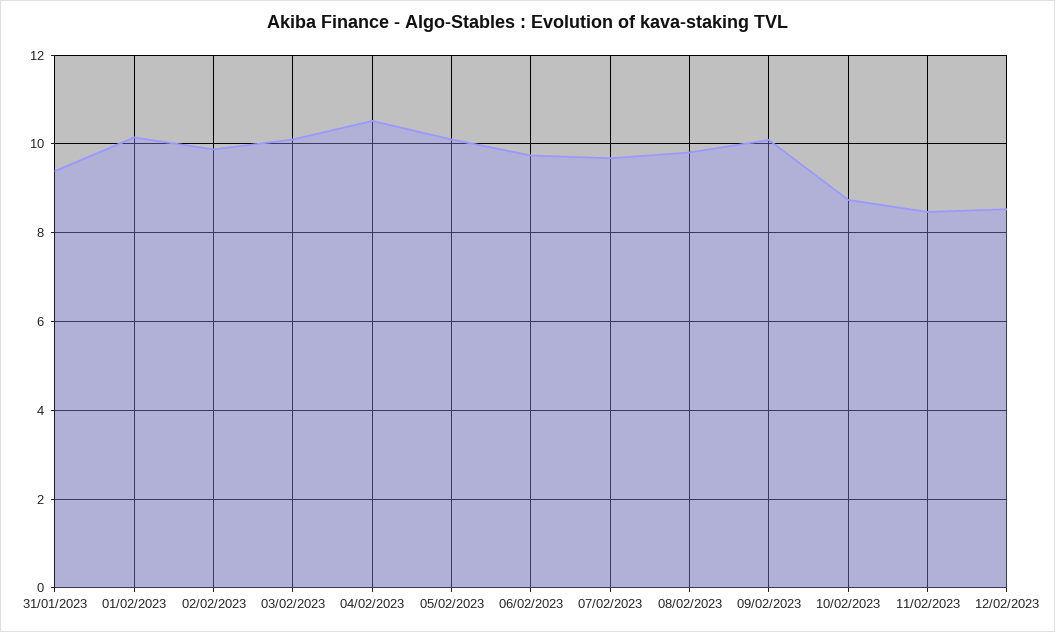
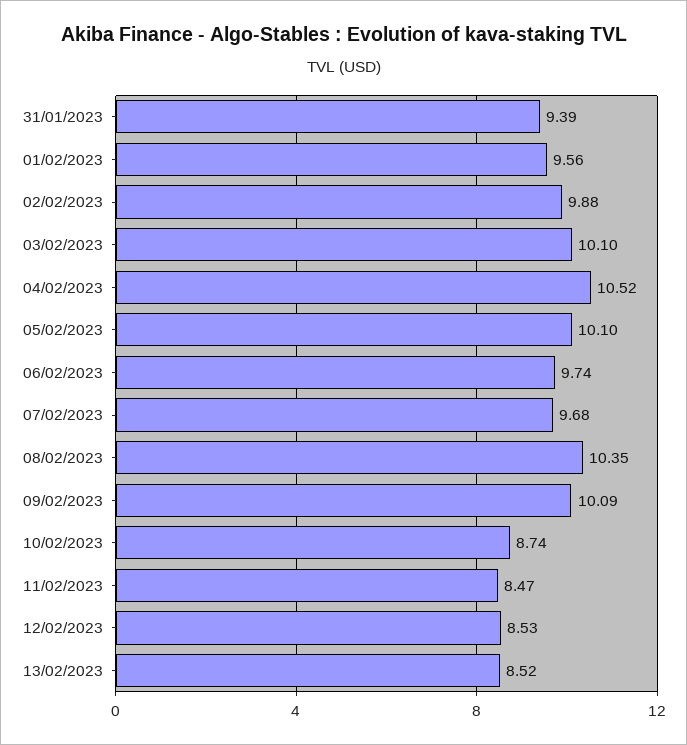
01/02/2023: 10.2 -> 9.56
08/02/2023: 9.8 -> 10.35
13/02/2023: none -> 8.52

